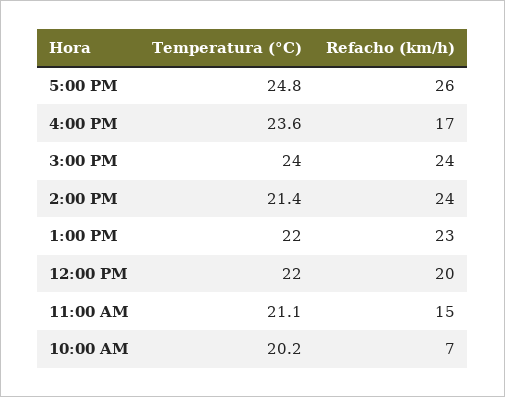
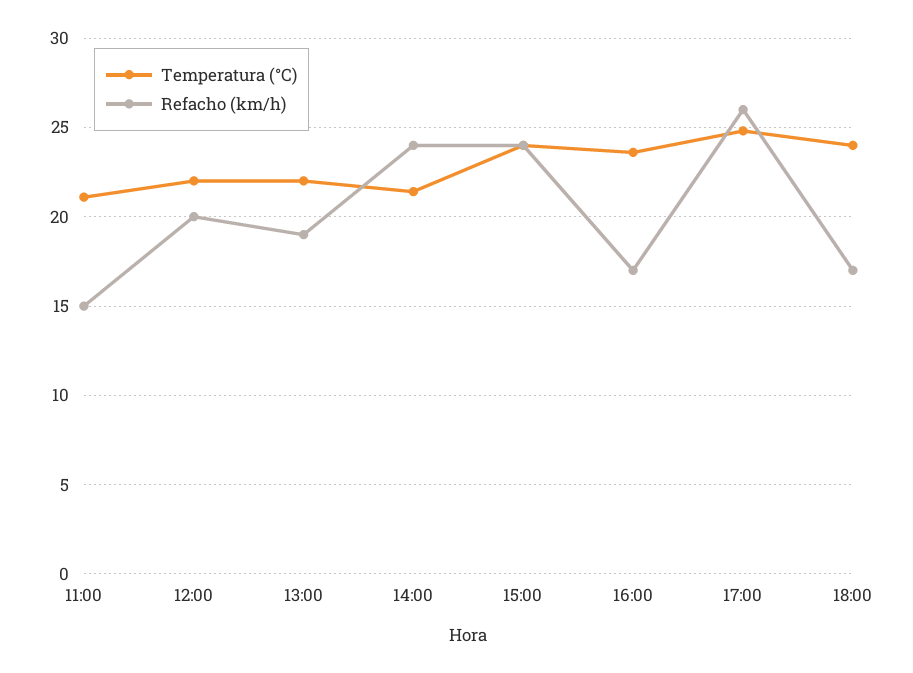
Refacho (km/h), 1:00 PM: 23 -> 19
Temperatura (°C), 10:00 AM: 20.2 -> none
Refacho (km/h), 10:00 AM: 7 -> none
Temperatura (°C), 18:00: none -> 24
Refacho (km/h), 18:00: none -> 17

